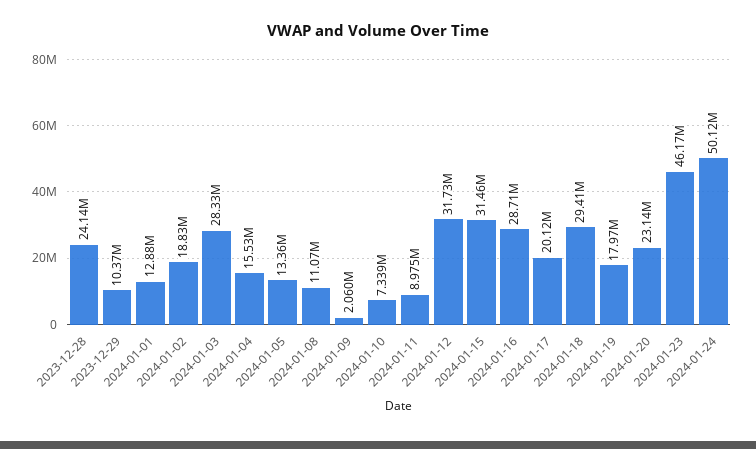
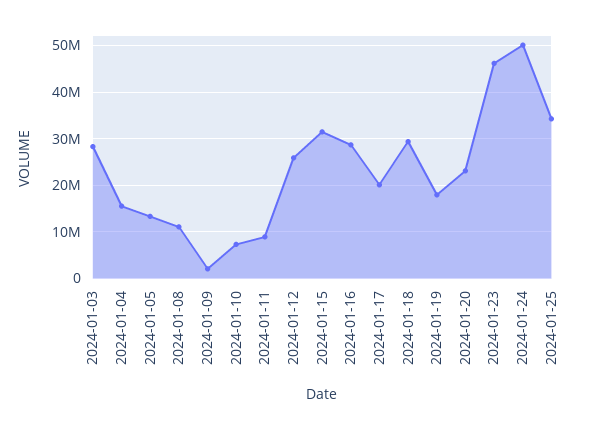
2023-12-28: 24140000 -> none
2023-12-29: 10370000 -> none
2024-01-01: 12880000 -> none
2024-01-02: 18830000 -> none
2024-01-12: 31730000 -> 26000000
2024-01-25: none -> 34000000

